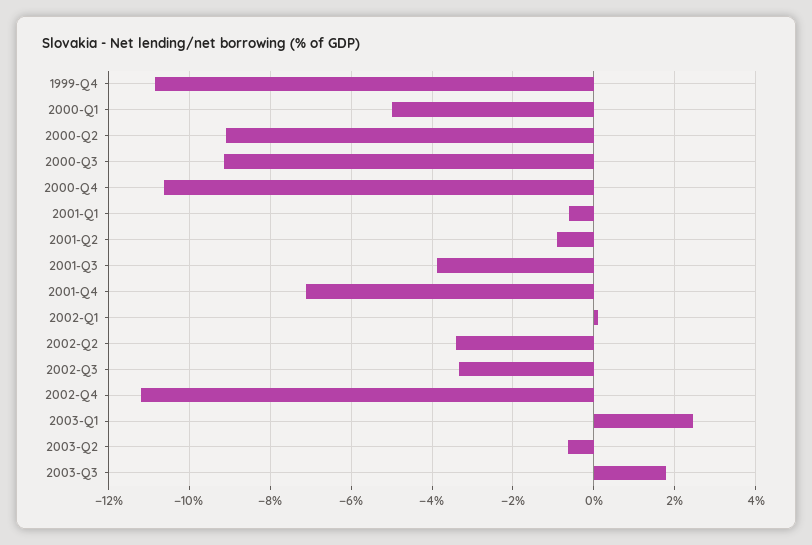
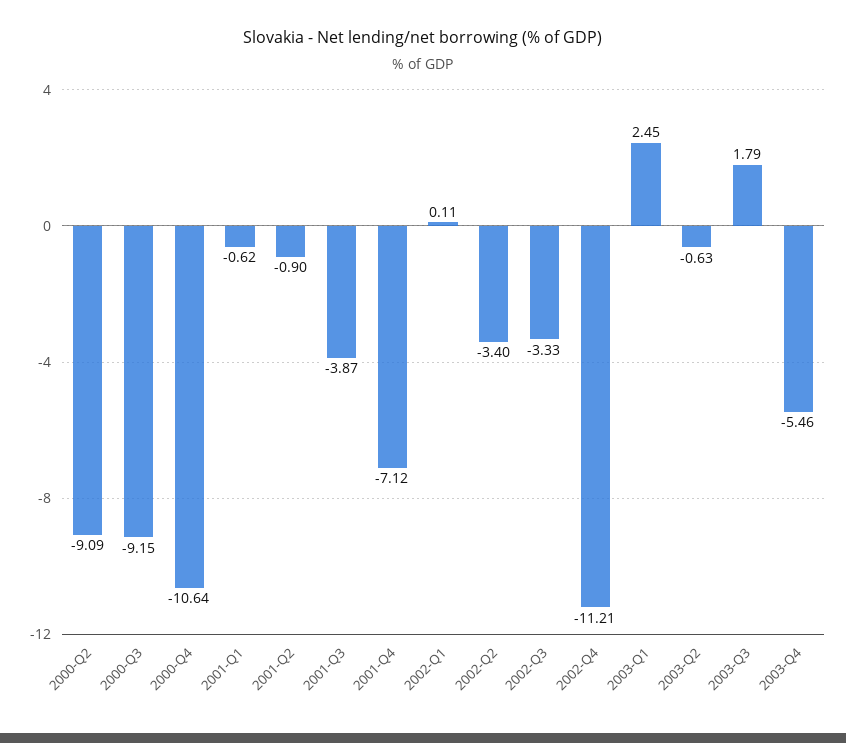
1999-Q4: -10.8 -> none
2000-Q1: -5 -> none
2003-Q4: none -> -5.46

